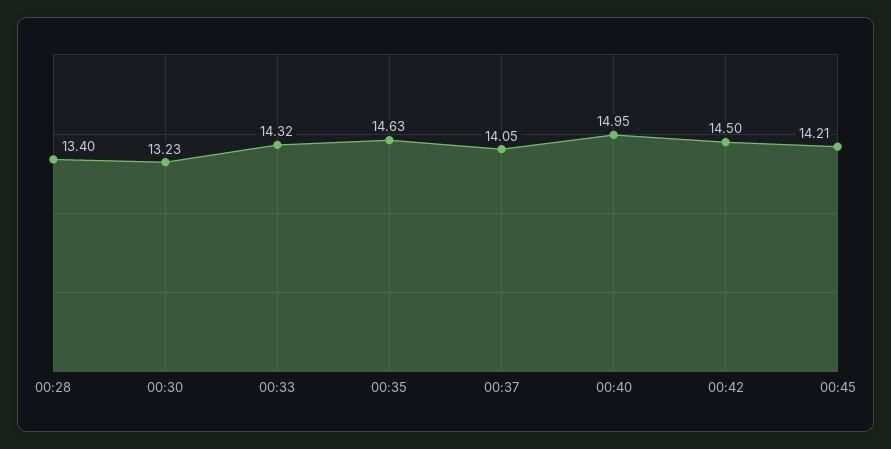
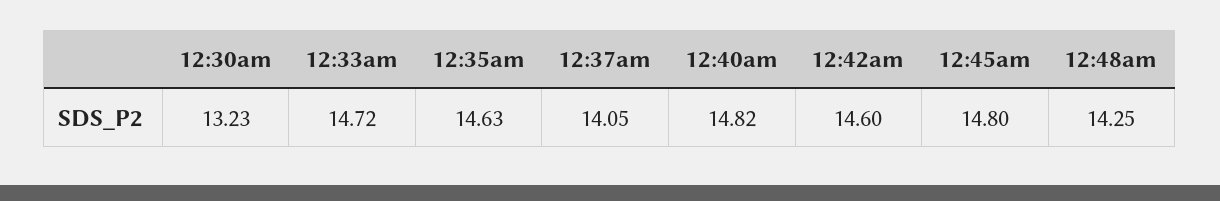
00:28: 13.4 -> none
00:33: 14.32 -> 14.72
00:40: 14.95 -> 14.82
00:42: 14.5 -> 14.6
00:45: 14.21 -> 14.8
12:48am: none -> 14.25

